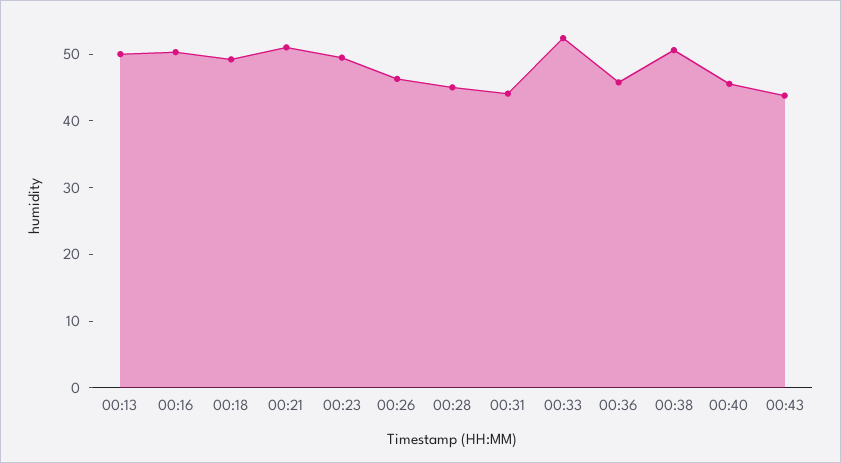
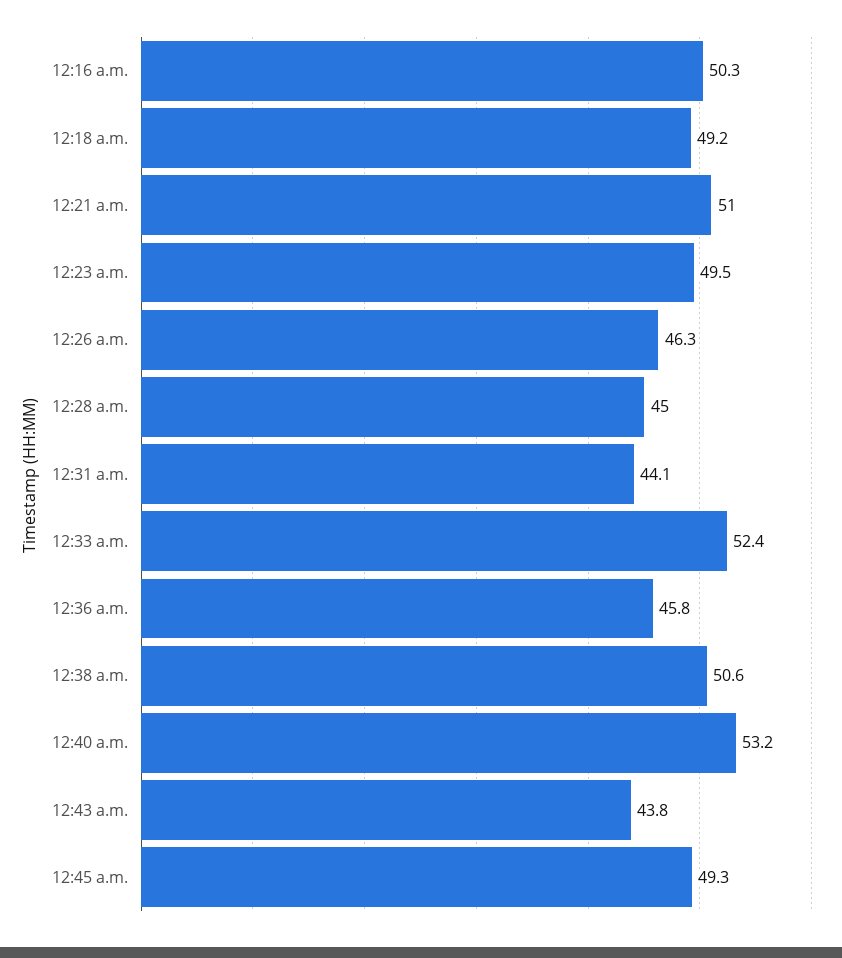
00:13: 50 -> none
00:40: 46 -> 53.2
12:45 a.m.: none -> 49.3

